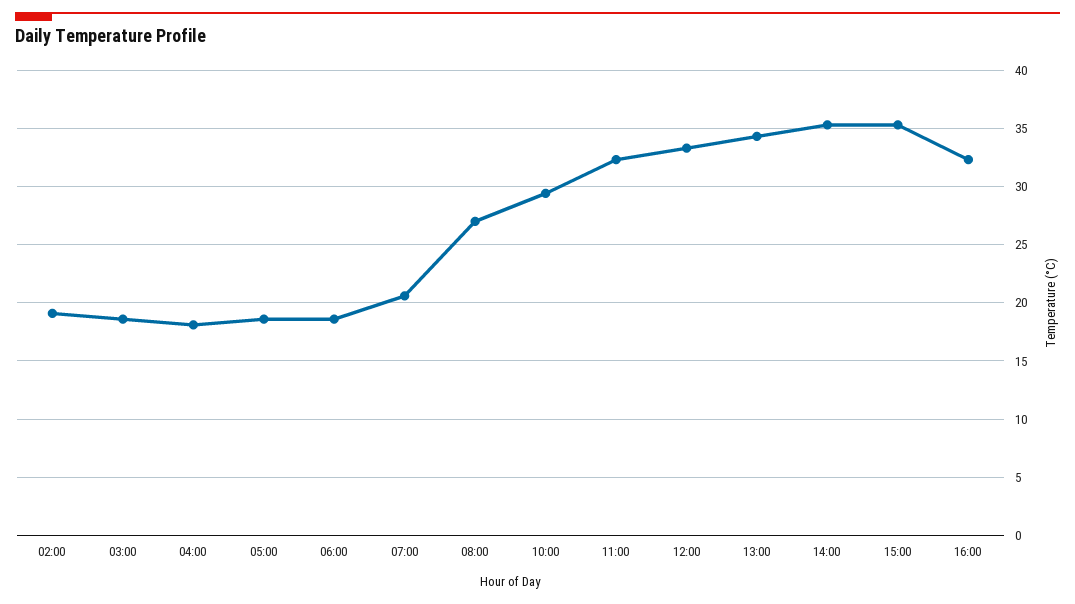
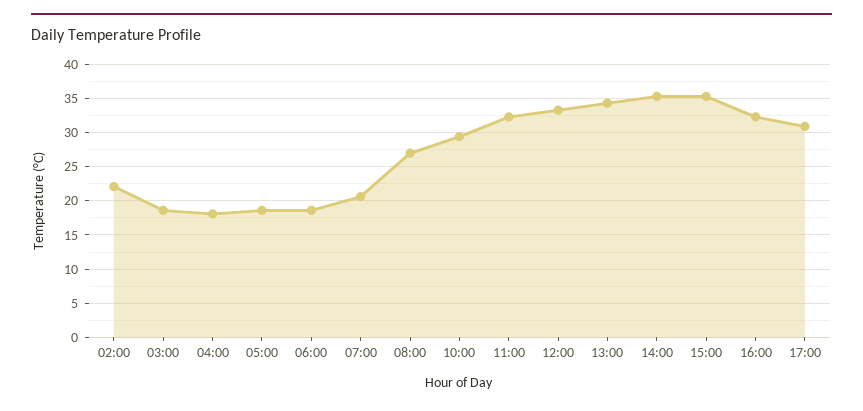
02:00: 19 -> 22
17:00: none -> 31

